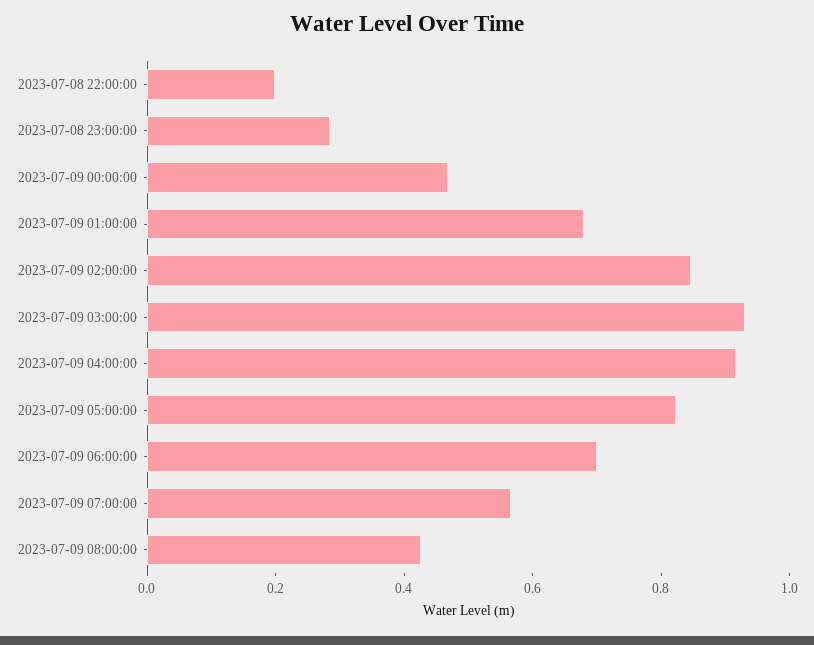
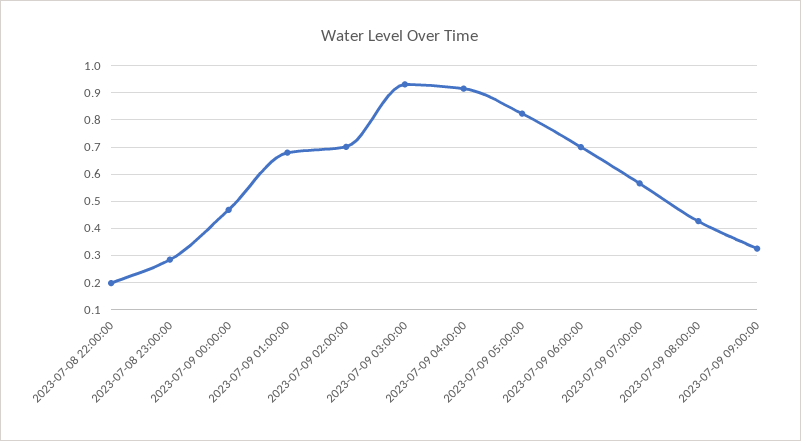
2023-07-09 02:00:00: 0.85 -> 0.7
2023-07-09 09:00:00: none -> 0.325

